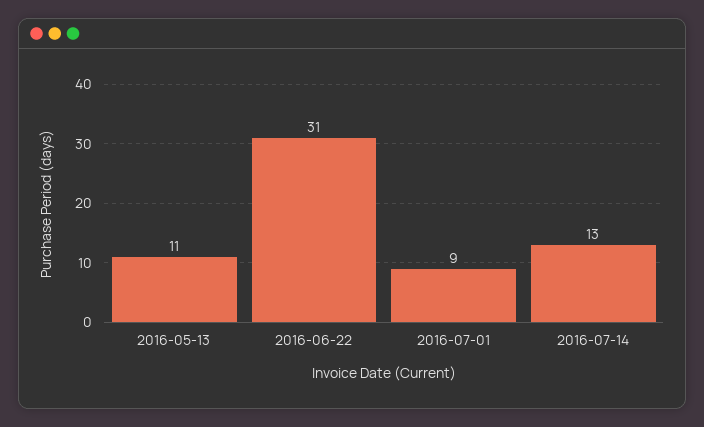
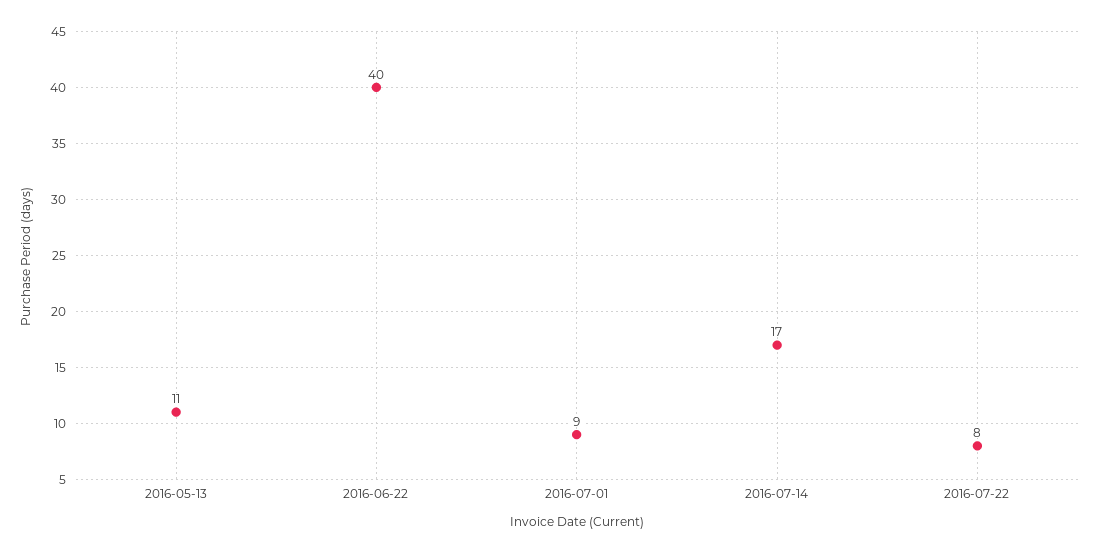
2016-06-22: 31 -> 40
2016-07-14: 13 -> 17
2016-07-22: none -> 8

